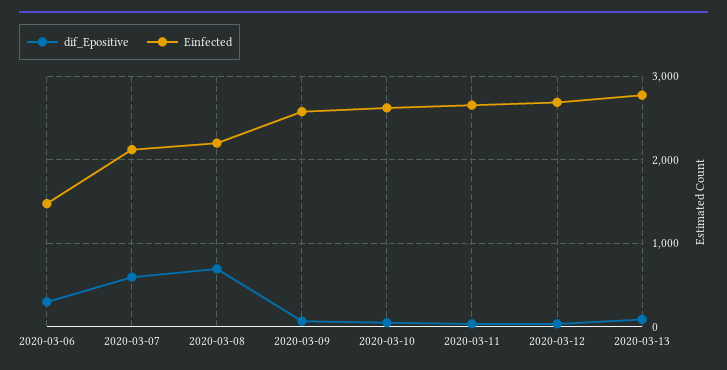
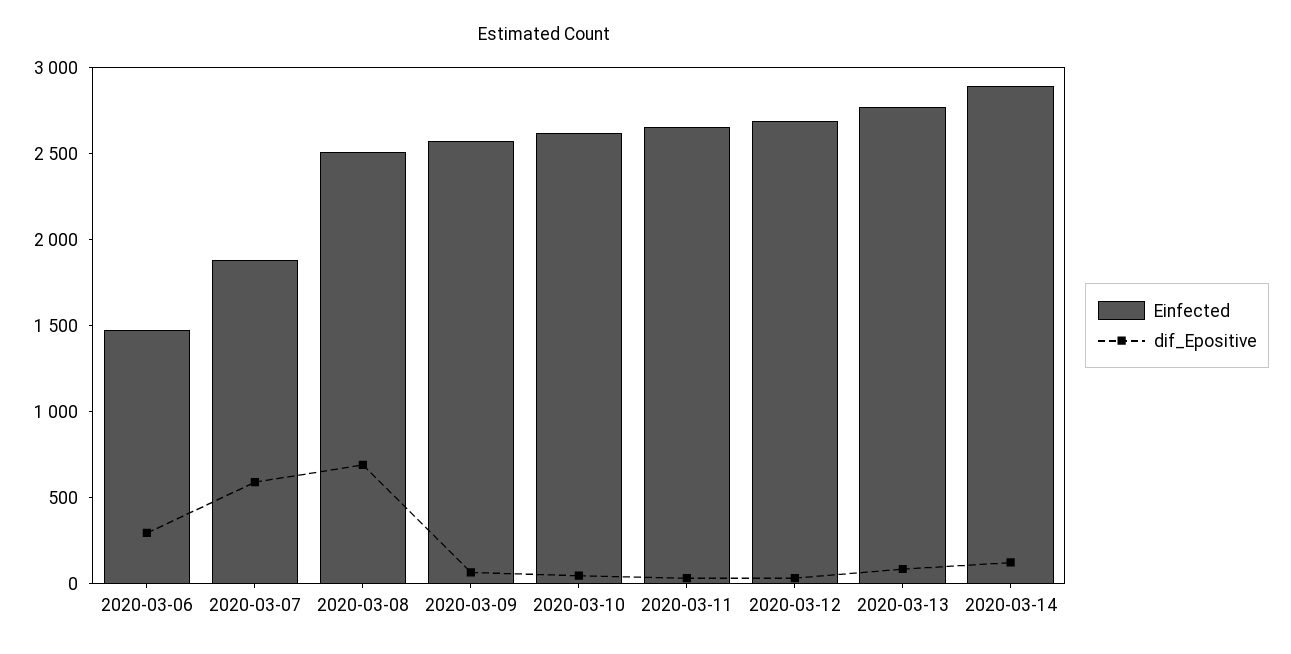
Einfected, 2020-03-07: 2100 -> 1900
Einfected, 2020-03-08: 2200 -> 2500
Einfected, 2020-03-14: none -> 2900
dif_Epositive, 2020-03-14: none -> 100

